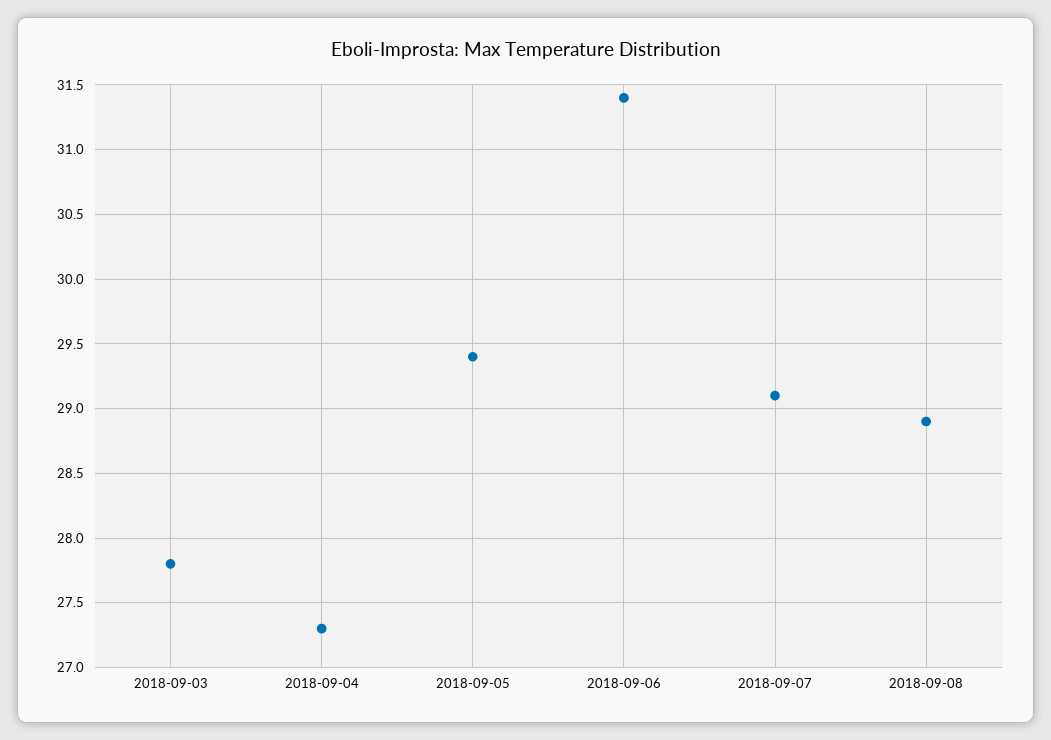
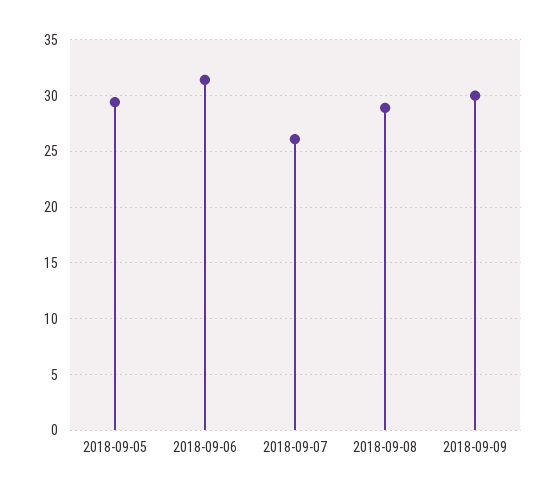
2018-09-03: 27.8 -> none
2018-09-04: 27.3 -> none
2018-09-07: 29.1 -> 26
2018-09-09: none -> 30

